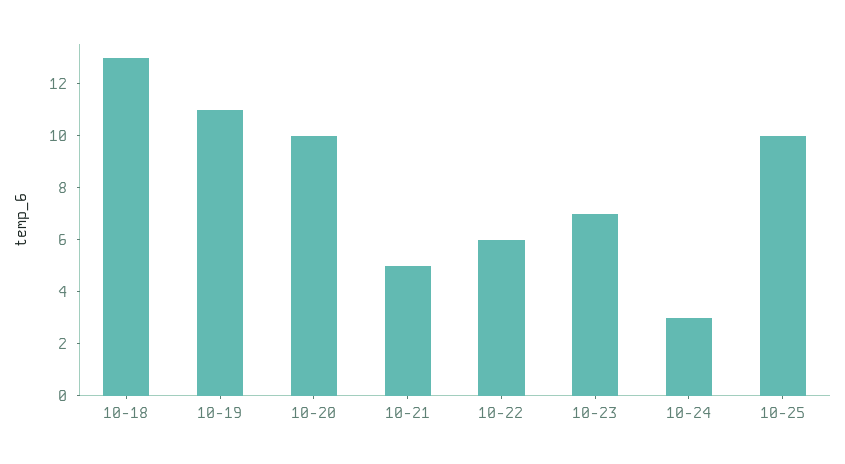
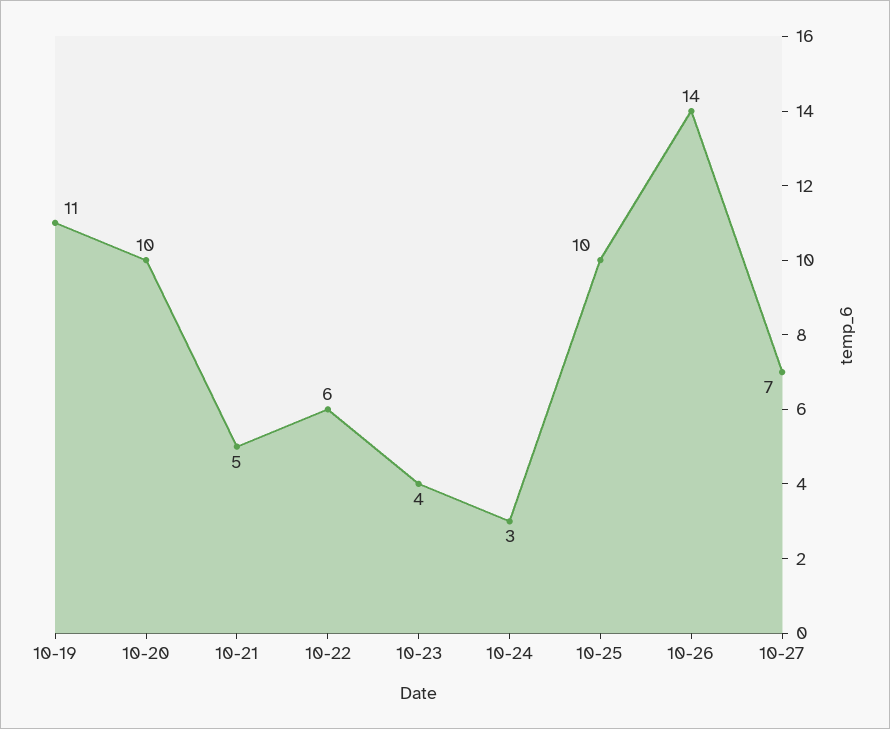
10-18: 13 -> none
10-23: 7 -> 4
10-26: none -> 14
10-27: none -> 7

